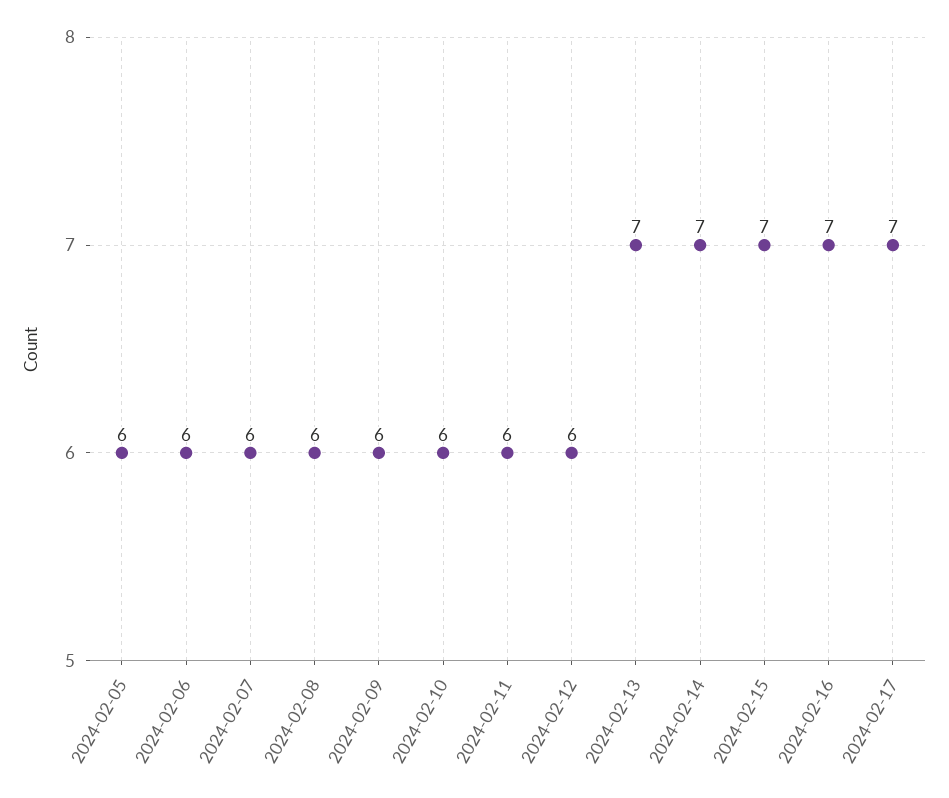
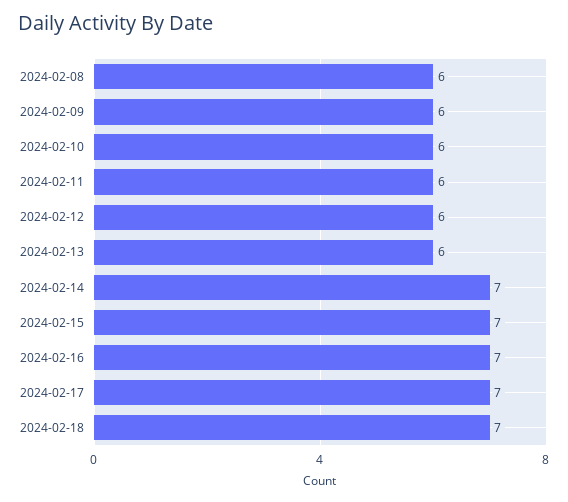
2024-02-05: 6 -> none
2024-02-06: 6 -> none
2024-02-07: 6 -> none
2024-02-13: 7 -> 6
2024-02-18: none -> 7

